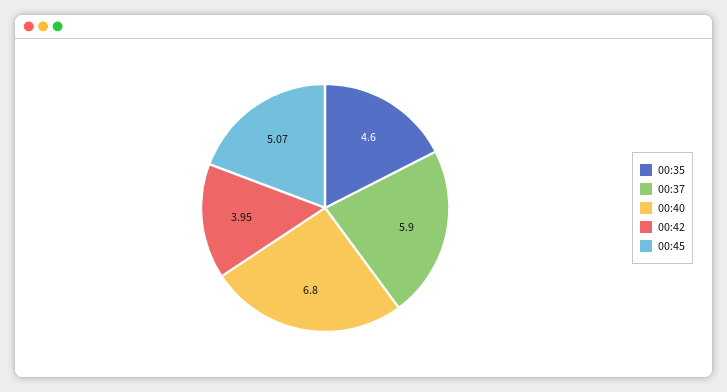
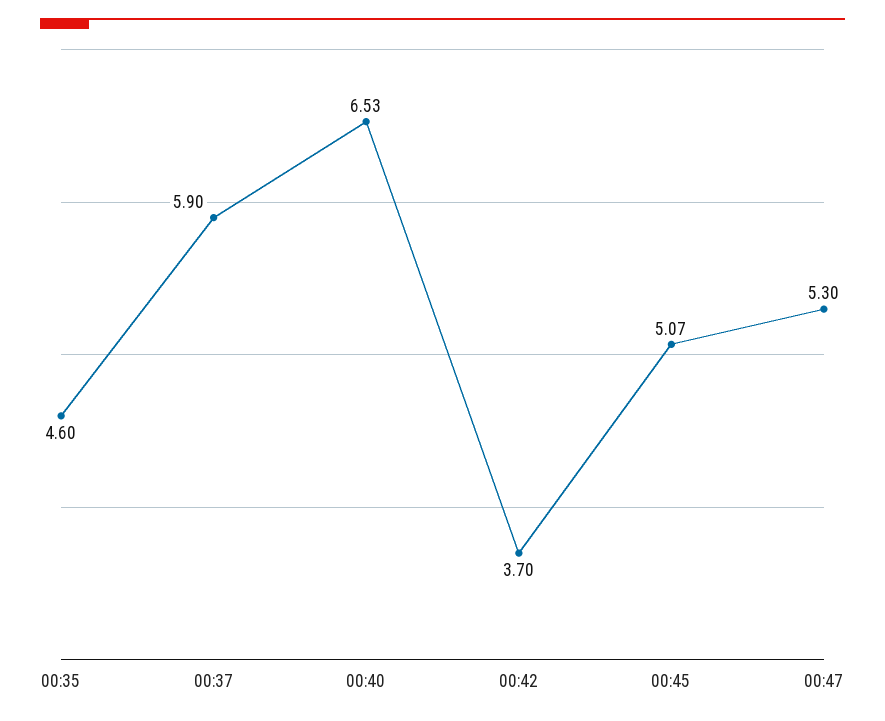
00:40: 6.8 -> 6.53
00:42: 3.95 -> 3.7
00:47: none -> 5.3

